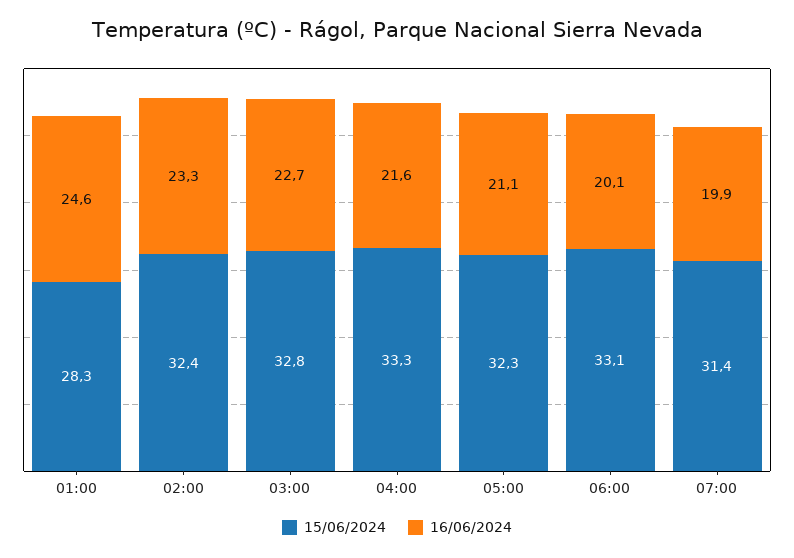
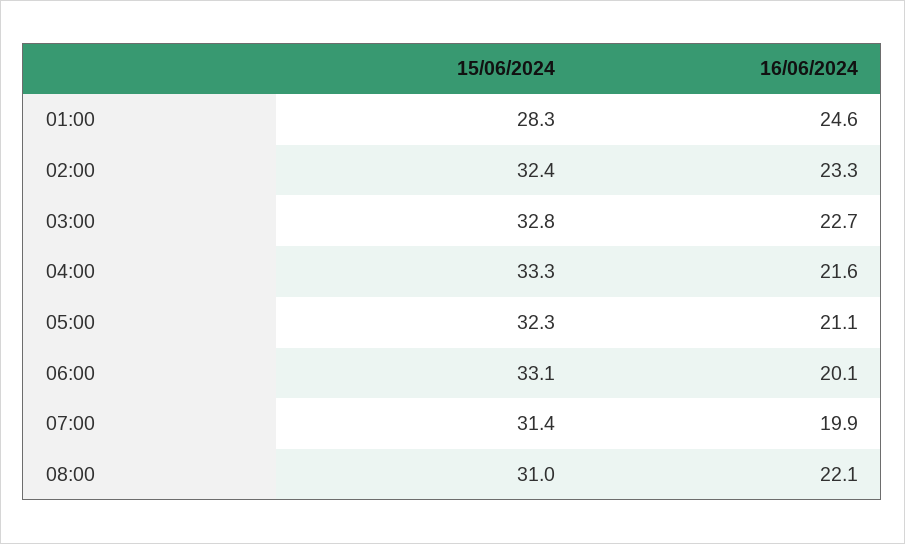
15/06/2024, 08:00: none -> 31
16/06/2024, 08:00: none -> 22.1

